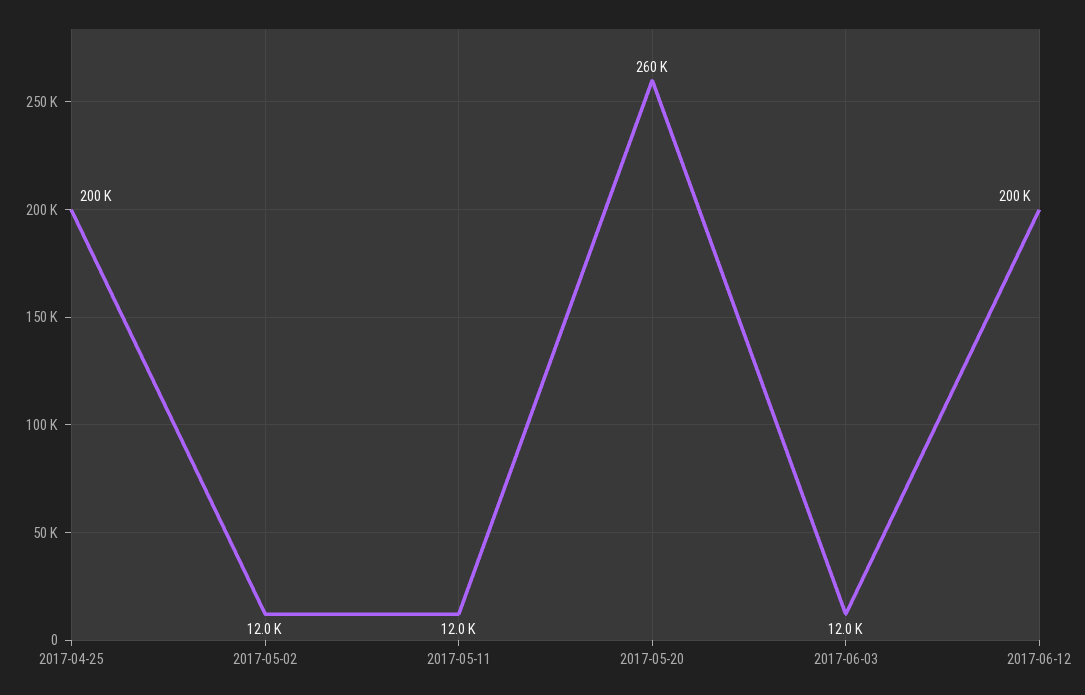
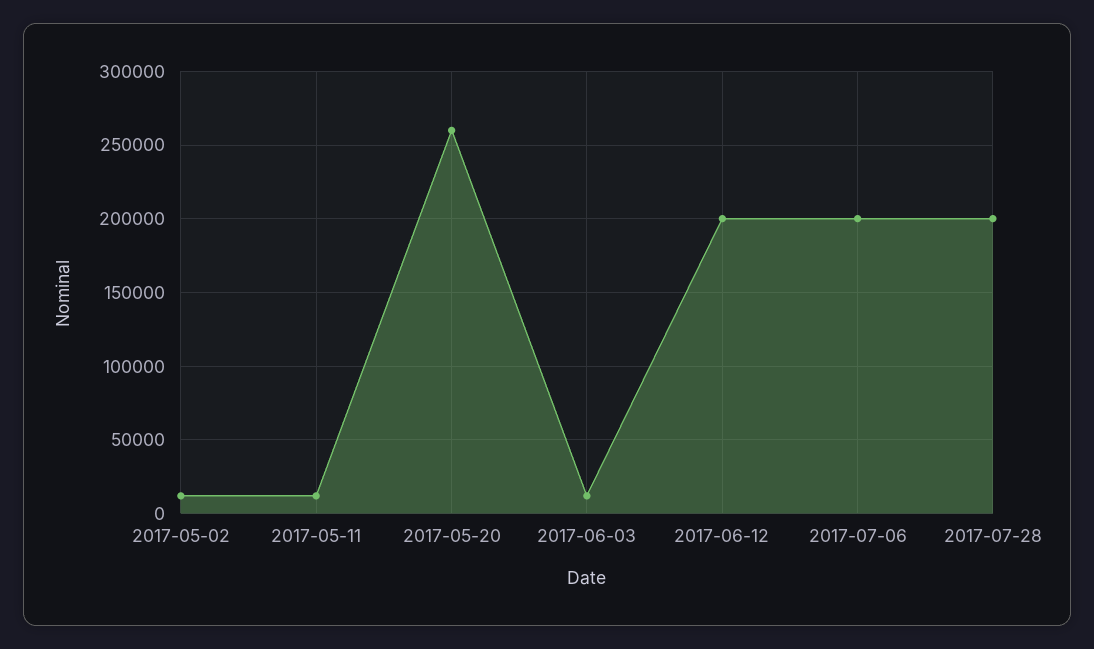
2017-04-25: 200000 -> none
2017-07-06: none -> 200000
2017-07-28: none -> 200000

